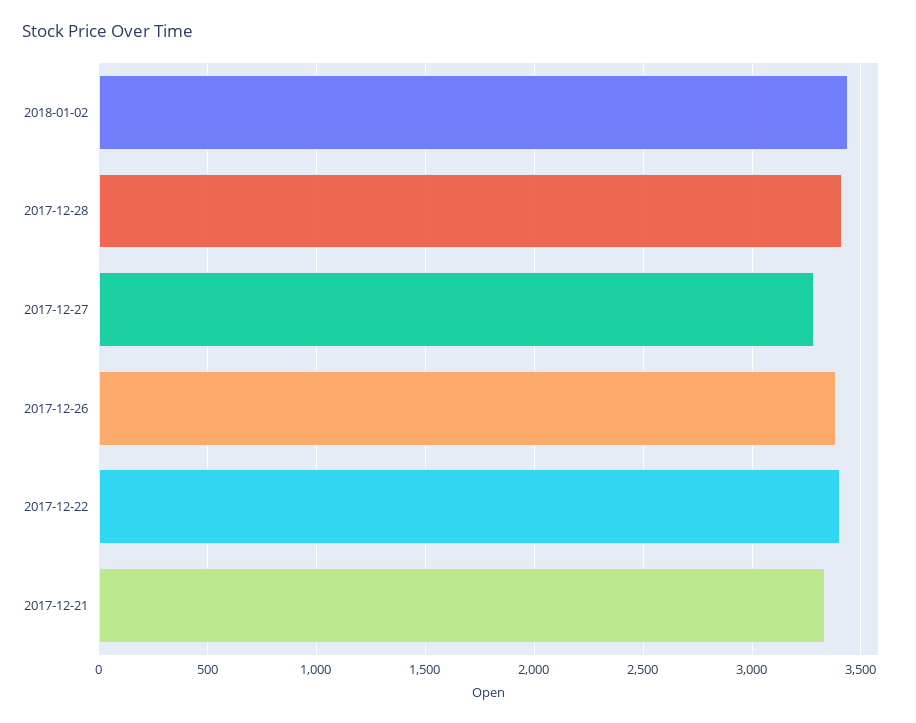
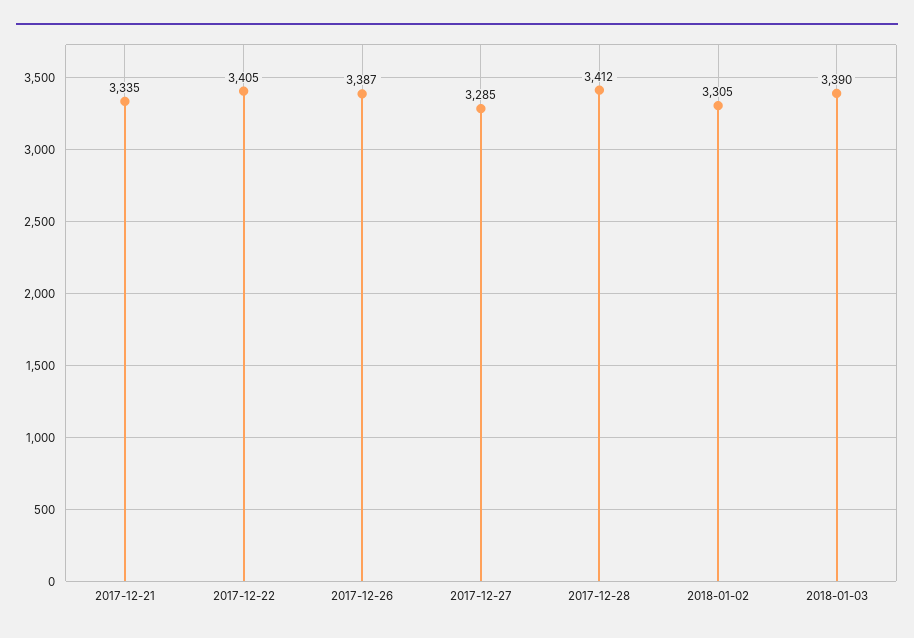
2018-01-02: 3450 -> 3305
2018-01-03: none -> 3390

